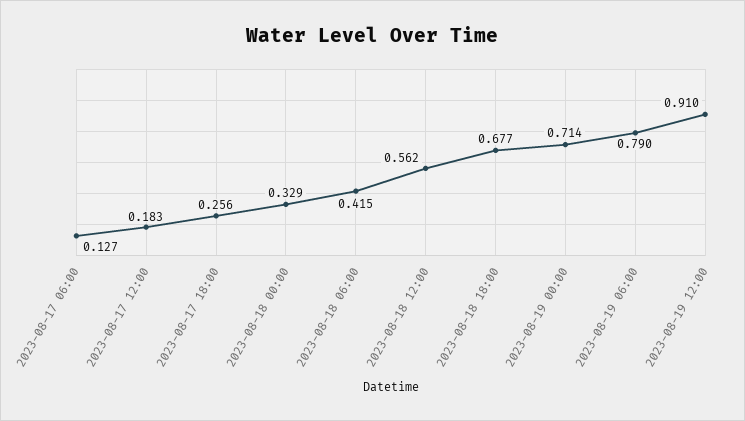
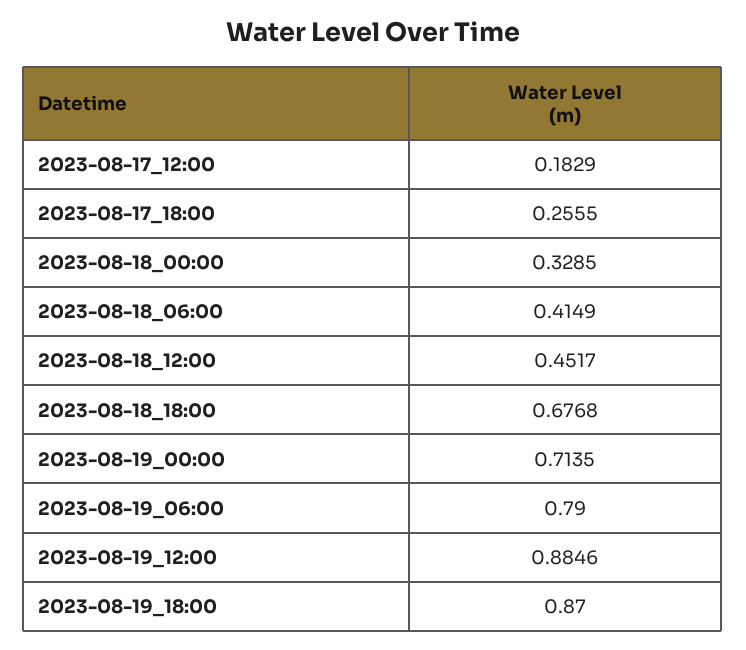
2023-08-17 06:00: 0.127 -> none
2023-08-18 12:00: 0.562 -> 0.4517
2023-08-19 12:00: 0.91 -> 0.8846
2023-08-19_18:00: none -> 0.87

